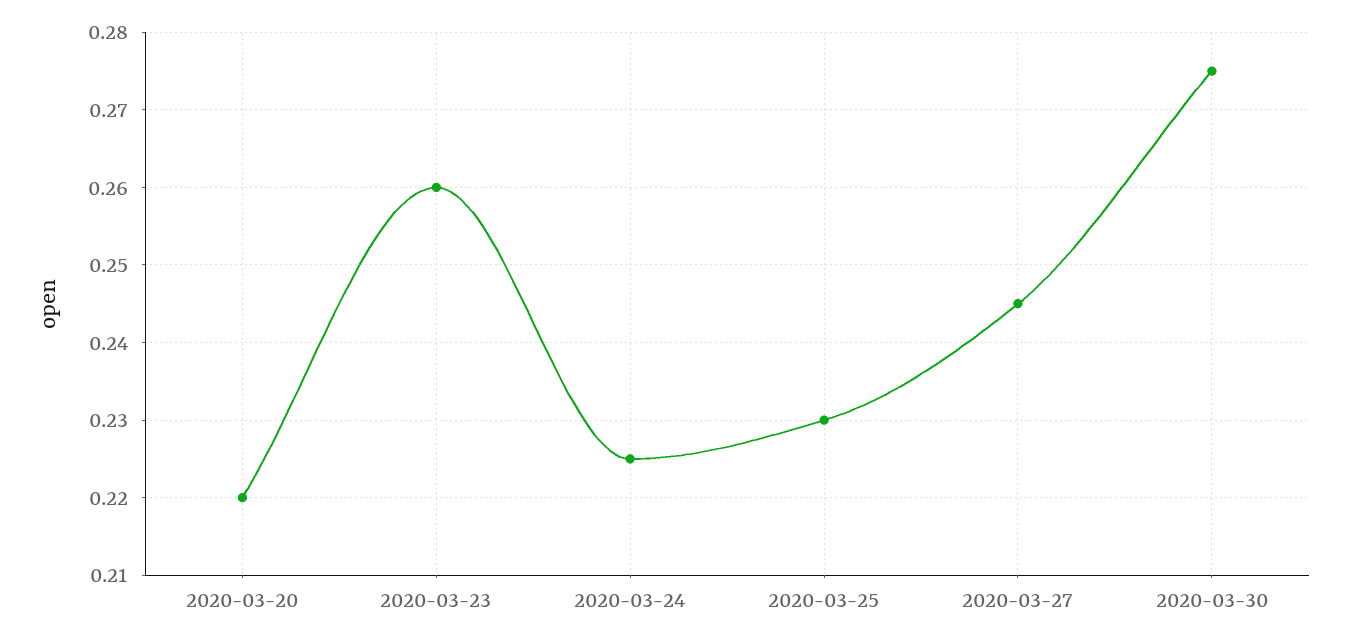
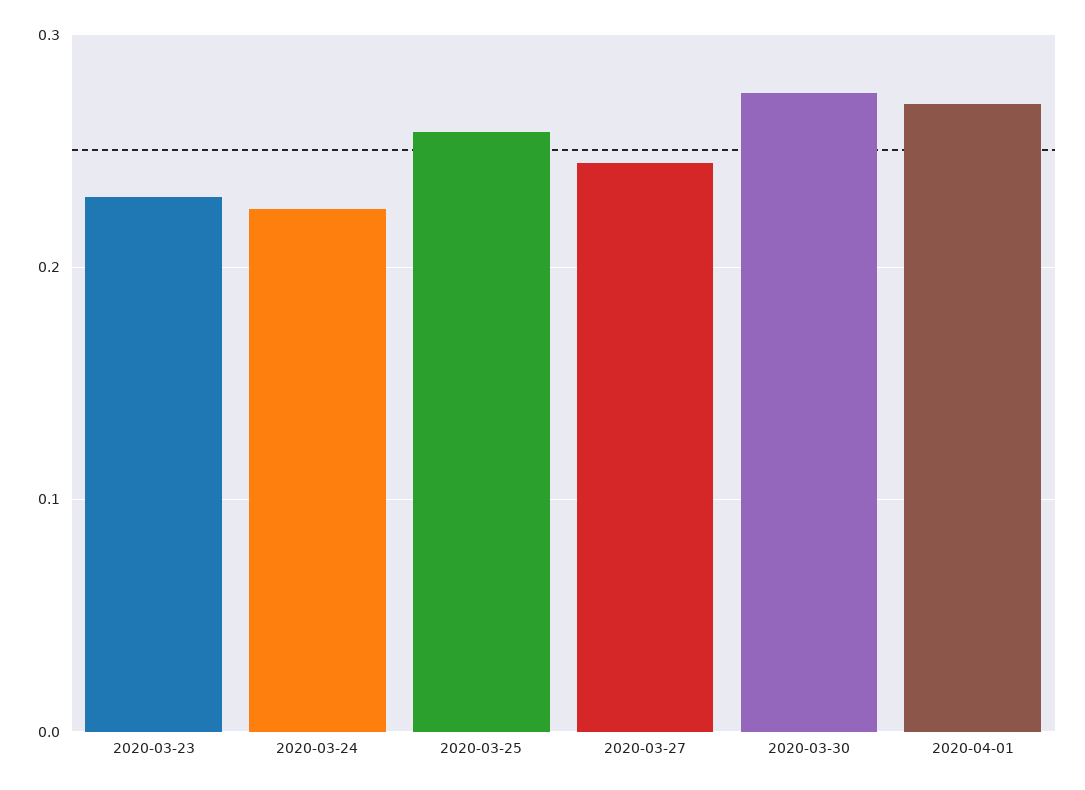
2020-03-20: 0.22 -> none
2020-03-23: 0.26 -> 0.23
2020-03-25: 0.23 -> 0.26
2020-04-01: none -> 0.27

